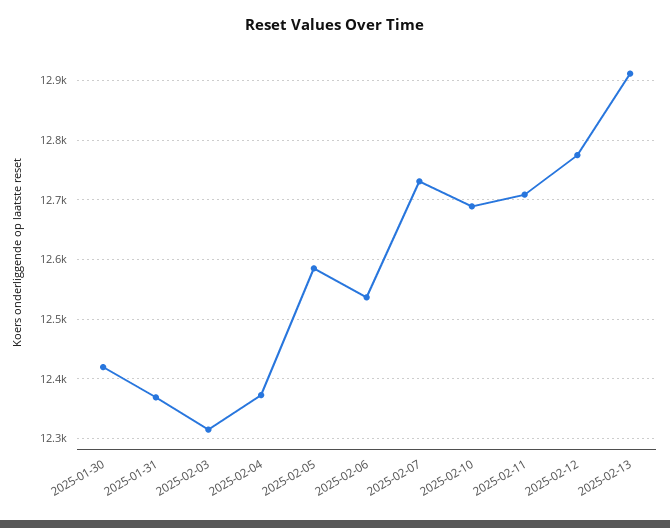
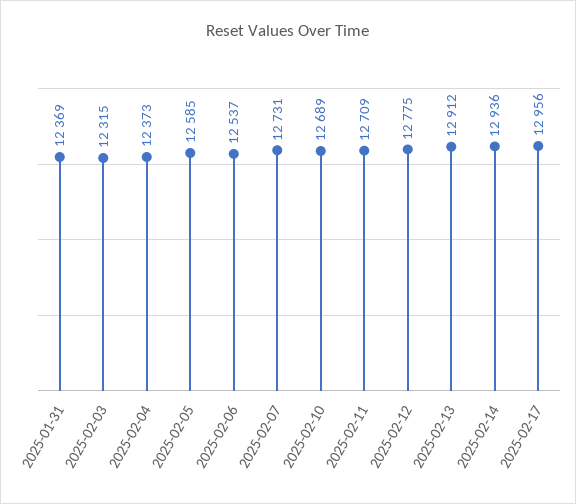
2025-01-30: 12420 -> none
2025-02-14: none -> 12936
2025-02-17: none -> 12956

